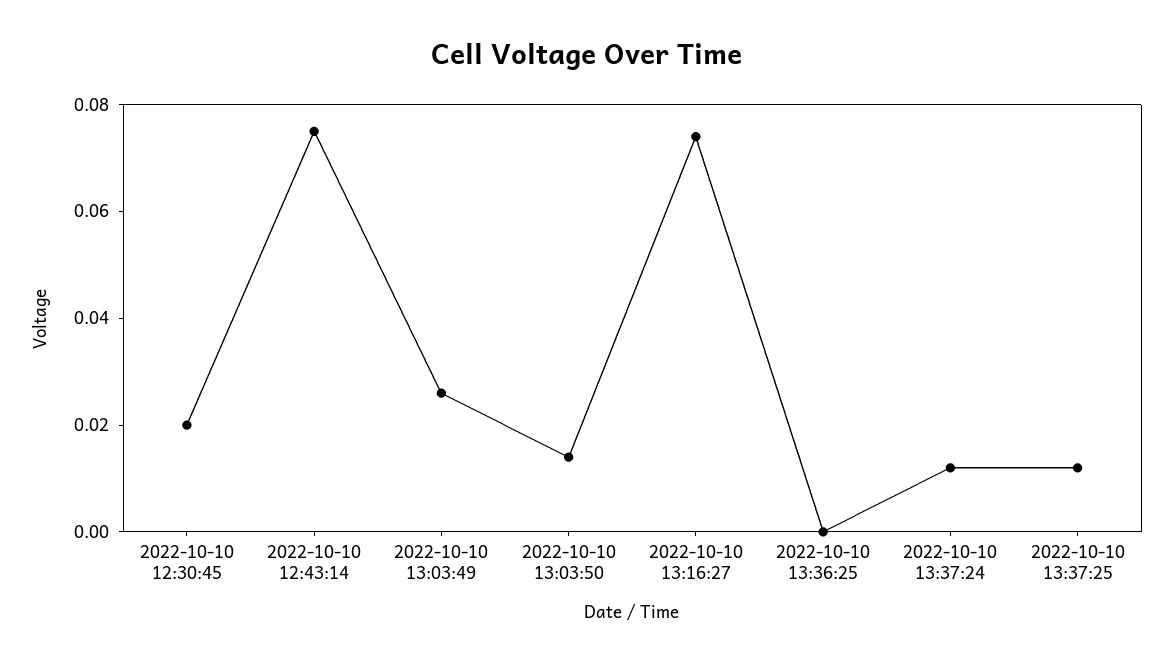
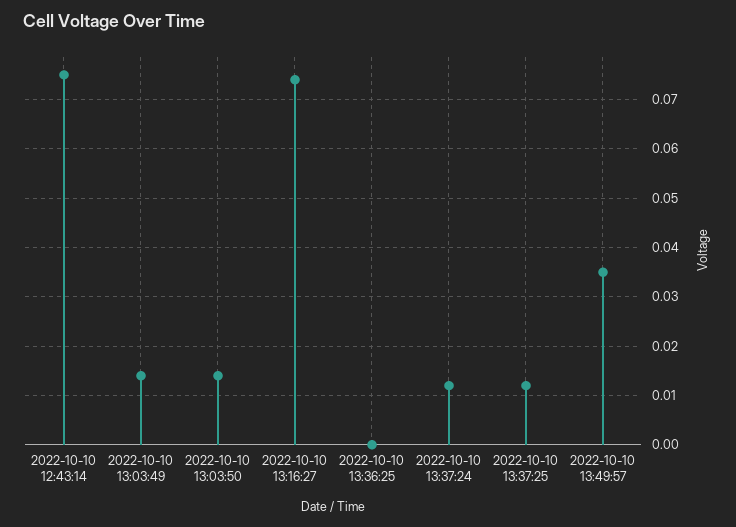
2022-10-10 12:30:45: 0.02 -> none
2022-10-10 13:03:49: 0.025 -> 0.015
2022-10-10 13:49:57: none -> 0.035

